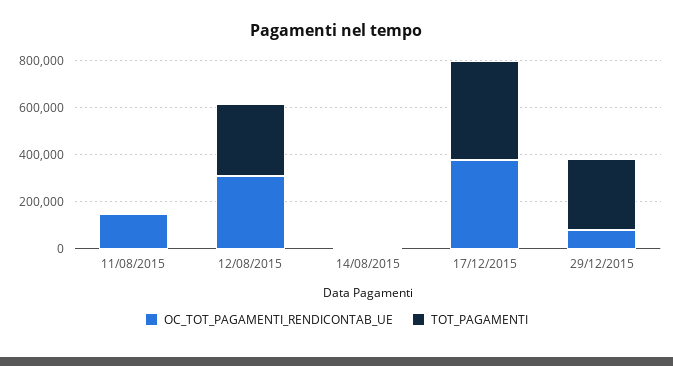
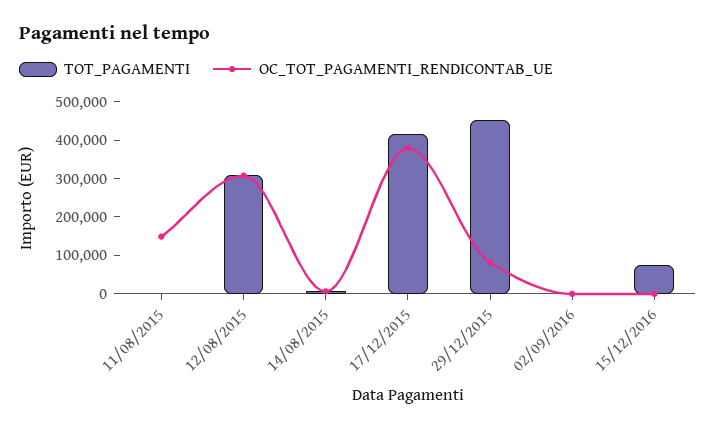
TOT_PAGAMENTI, 29/12/2015: 300000 -> 450000
TOT_PAGAMENTI, 02/09/2016: none -> 0
OC_TOT_PAGAMENTI_RENDICONTAB_UE, 02/09/2016: none -> 0
TOT_PAGAMENTI, 15/12/2016: none -> 75000
OC_TOT_PAGAMENTI_RENDICONTAB_UE, 15/12/2016: none -> 0

